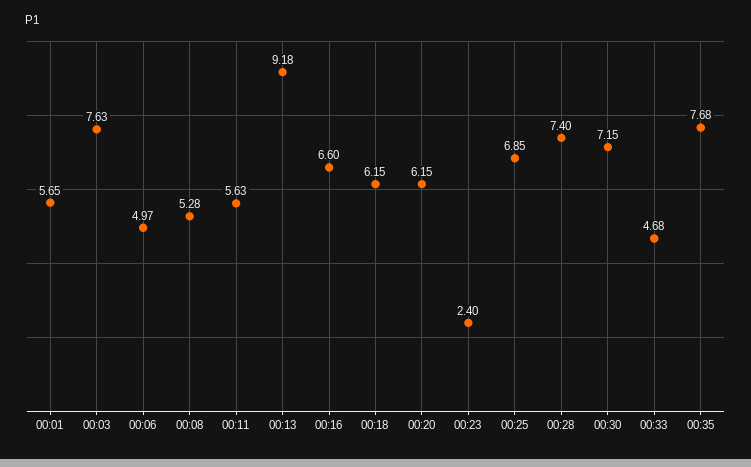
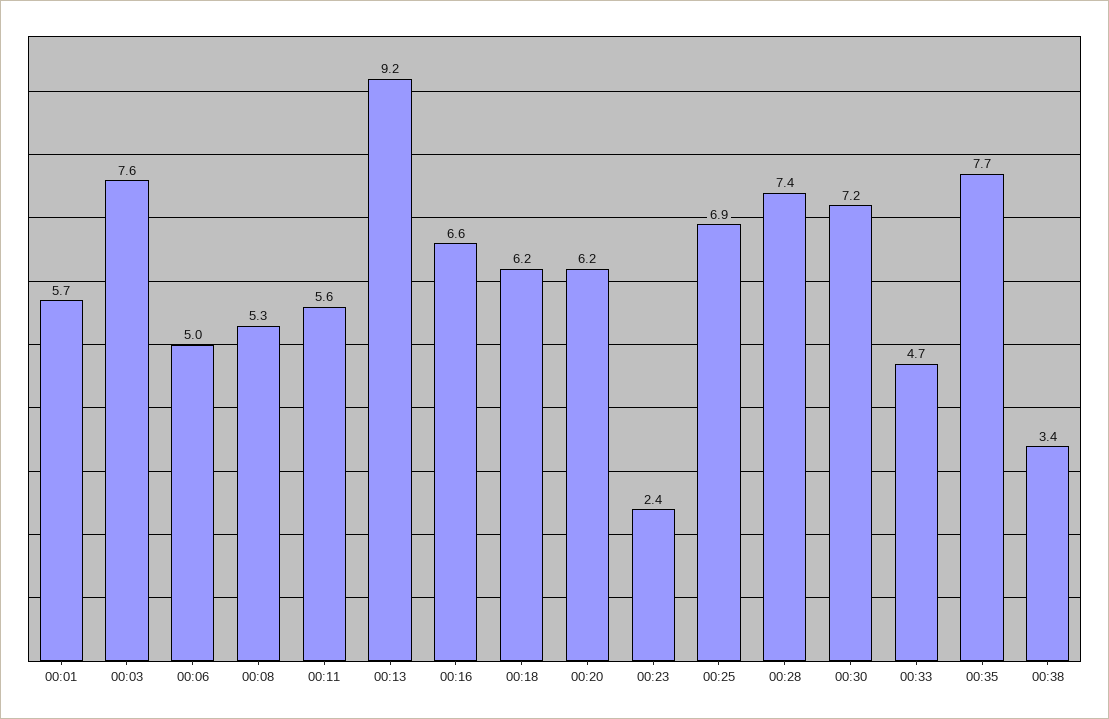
00:38: none -> 3.4

